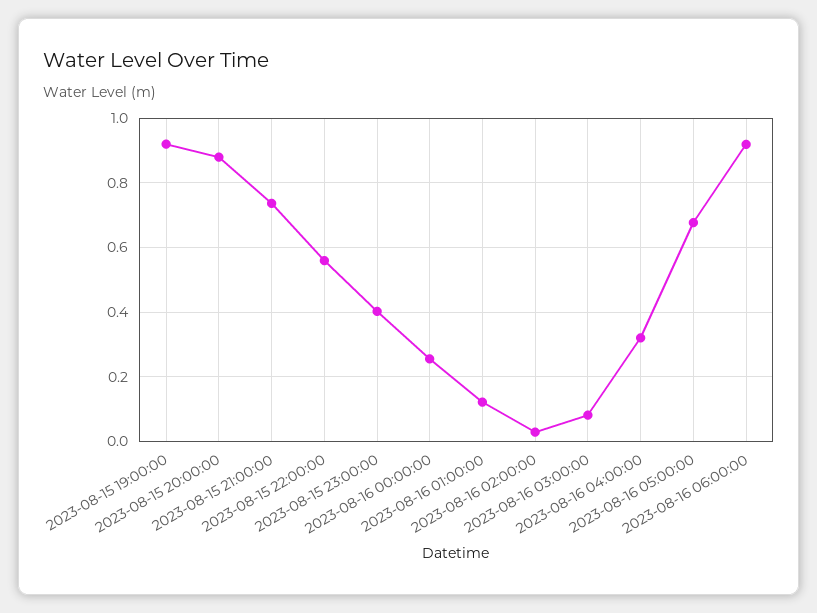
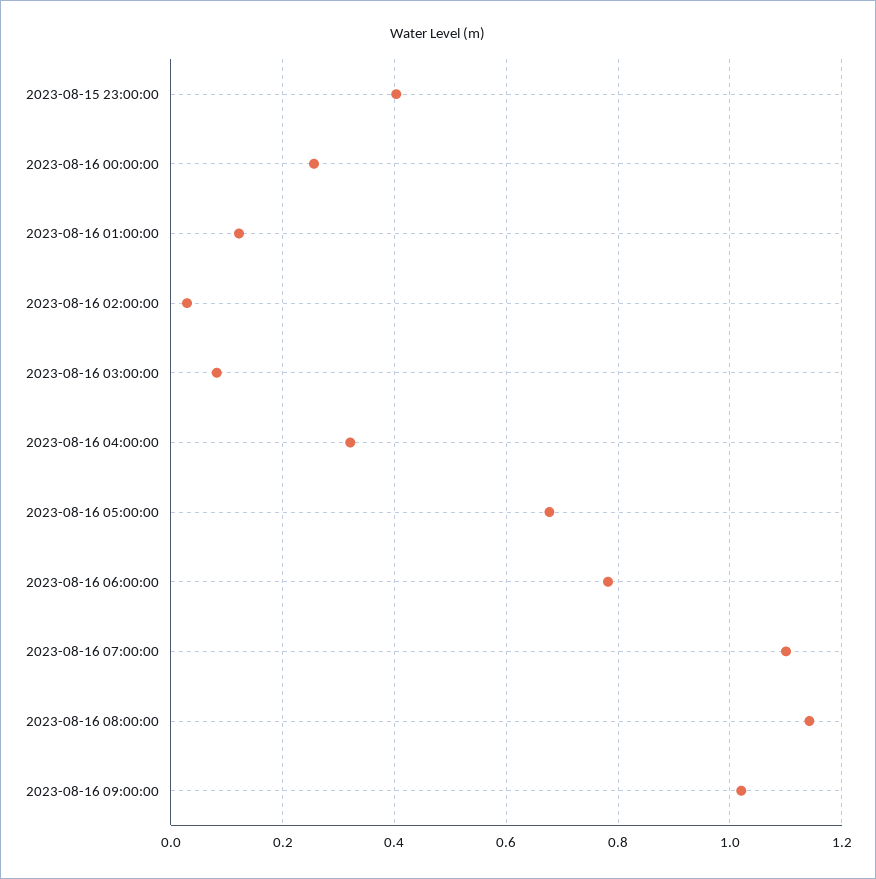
2023-08-15 19:00:00: 0.92 -> none
2023-08-15 20:00:00: 0.88 -> none
2023-08-15 21:00:00: 0.74 -> none
2023-08-15 22:00:00: 0.56 -> none
2023-08-16 06:00:00: 0.92 -> 0.78
2023-08-16 07:00:00: none -> 1.1
2023-08-16 08:00:00: none -> 1.14
2023-08-16 09:00:00: none -> 1.02

